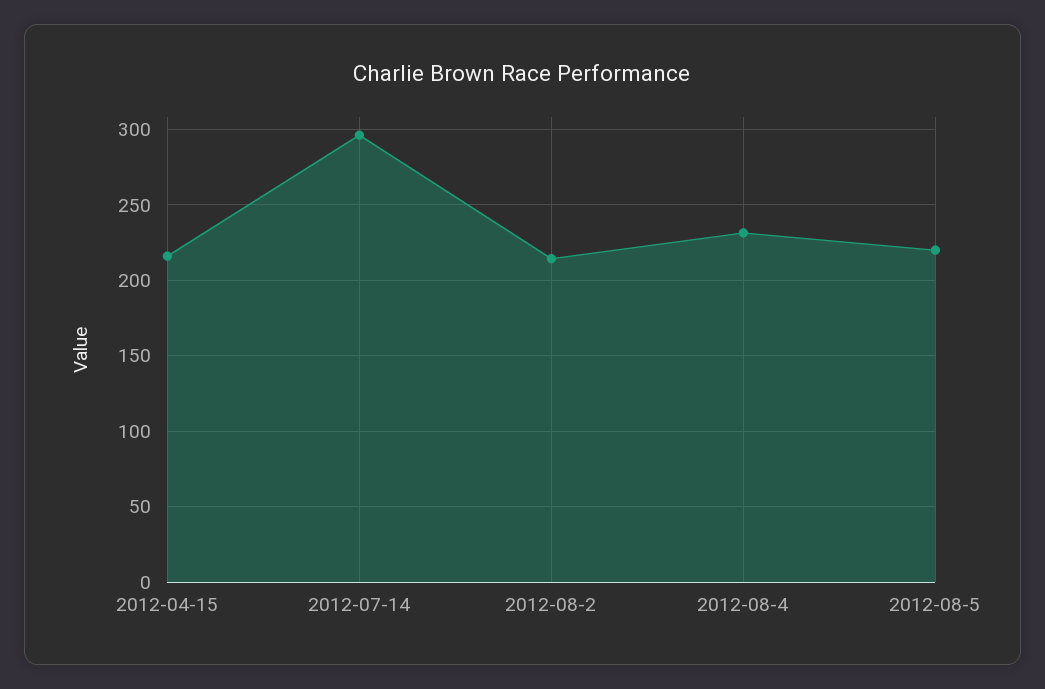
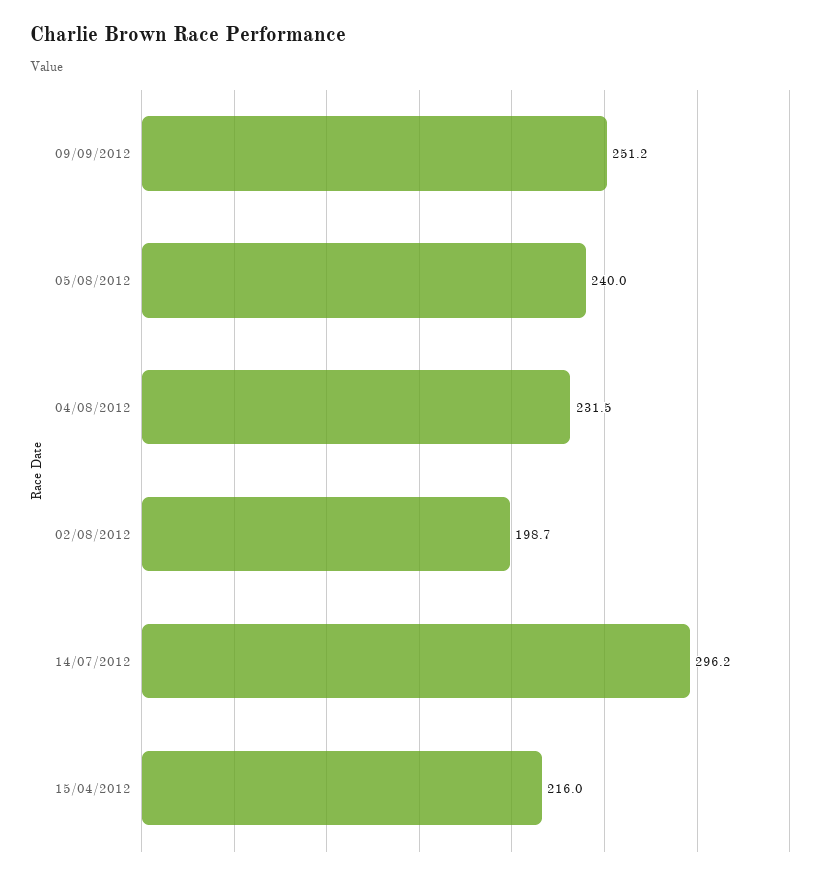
2012-08-2: 215 -> 198.7
2012-08-5: 220 -> 240
09/09/2012: none -> 251.2

